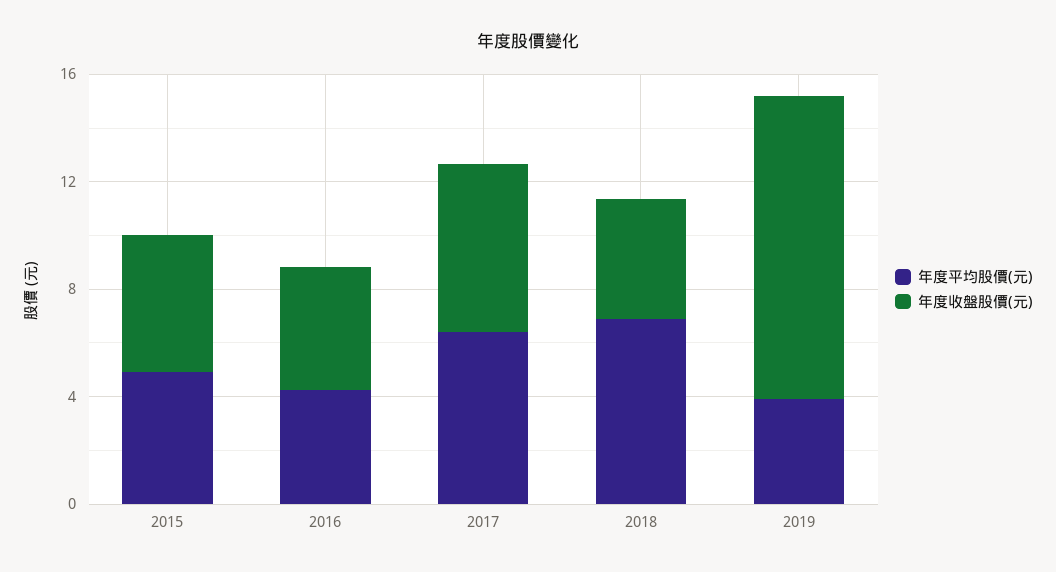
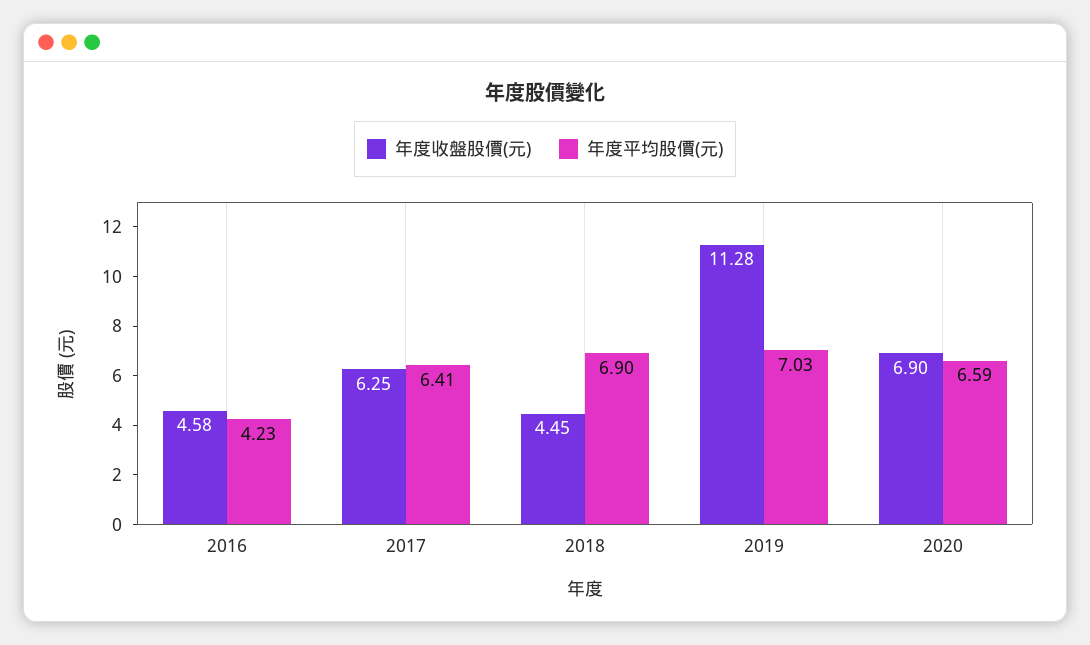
年度平均股價(元), 2015: 5 -> none
年度收盤股價(元), 2015: 5 -> none
年度平均股價(元), 2019: 4 -> 7.03
年度收盤股價(元), 2020: none -> 6.9
年度平均股價(元), 2020: none -> 6.59

